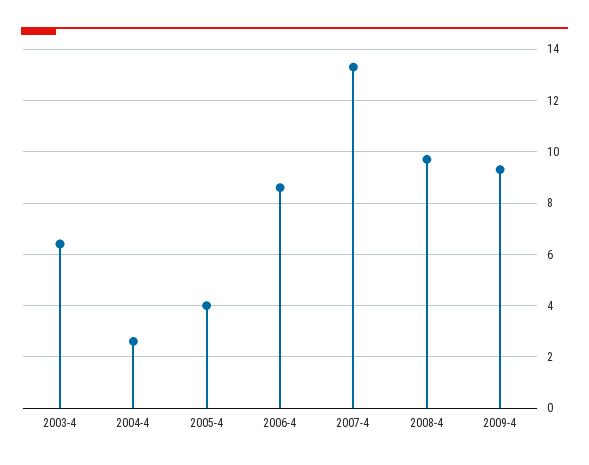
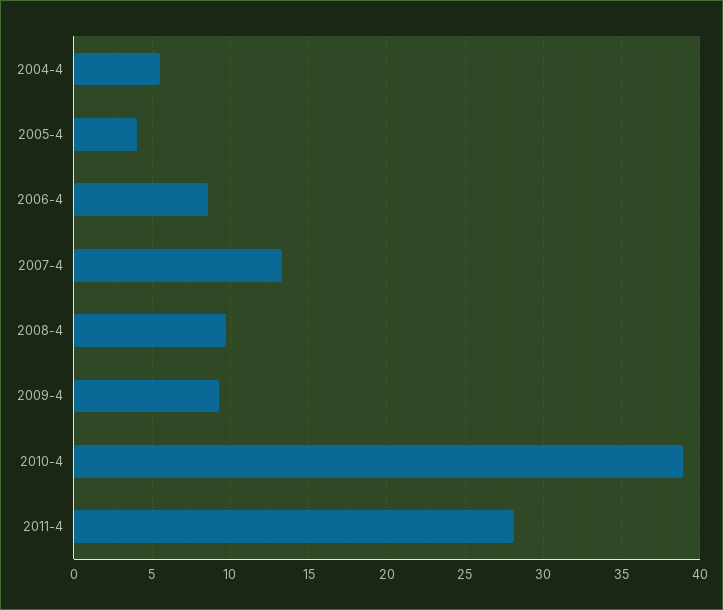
2003-4: 6.5 -> none
2004-4: 2.5 -> 5.5
2010-4: none -> 39
2011-4: none -> 28

